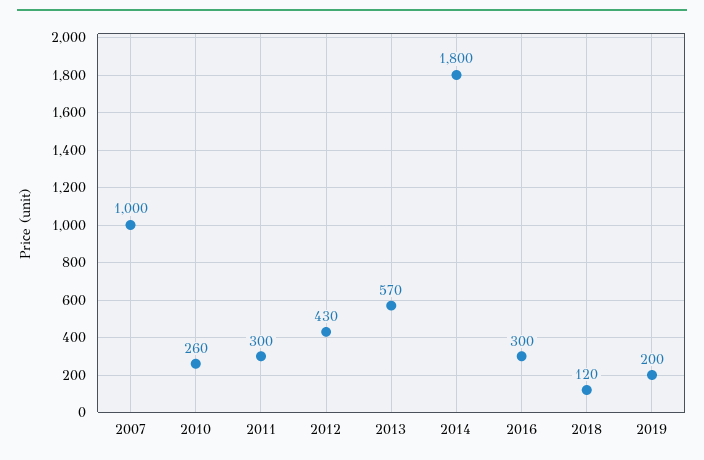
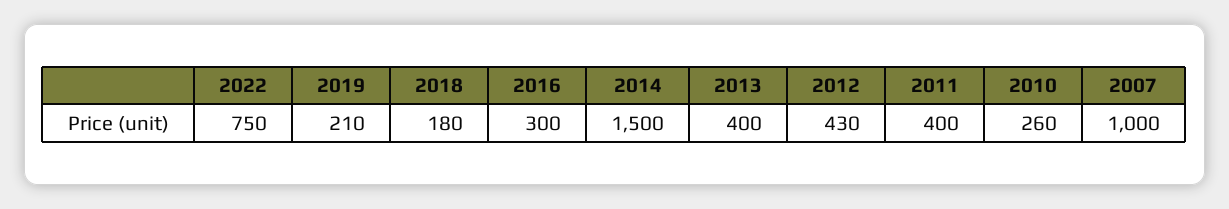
2011: 300 -> 400
2013: 570 -> 400
2014: 1800 -> 1500
2018: 120 -> 180
2019: 200 -> 210
2022: none -> 750

